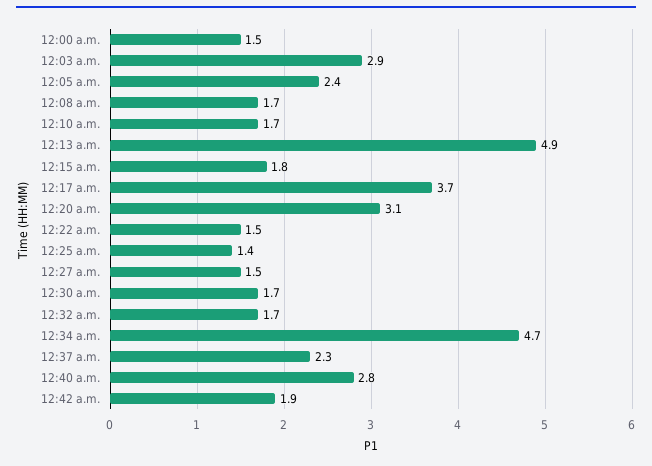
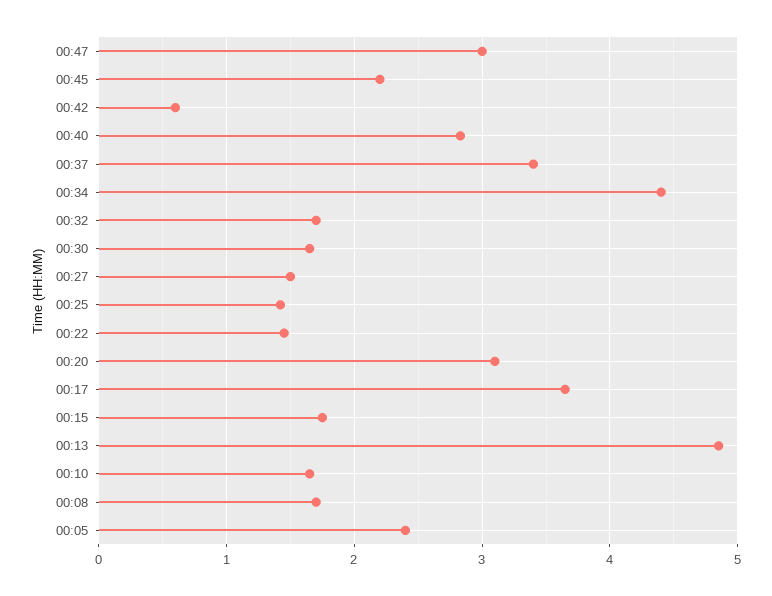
12:00 a.m.: 1.5 -> none
12:03 a.m.: 2.9 -> none
12:34 a.m.: 4.7 -> 4.4
12:37 a.m.: 2.3 -> 3.4
12:42 a.m.: 1.9 -> 0.6
00:47: none -> 3
00:45: none -> 2.2

